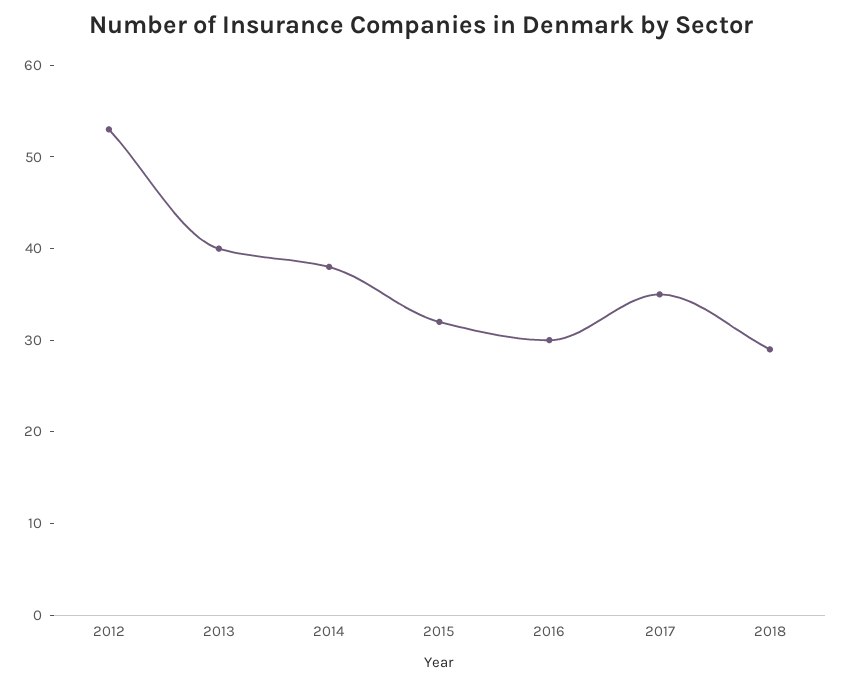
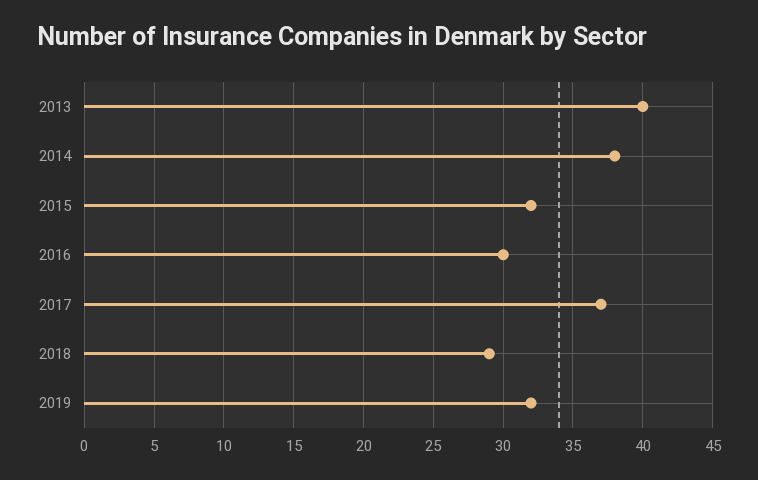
2012: 53 -> none
2017: 35 -> 37
2019: none -> 32

